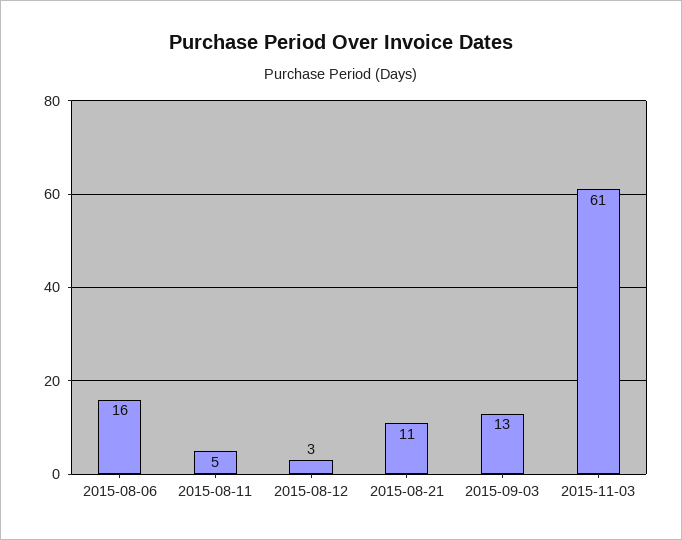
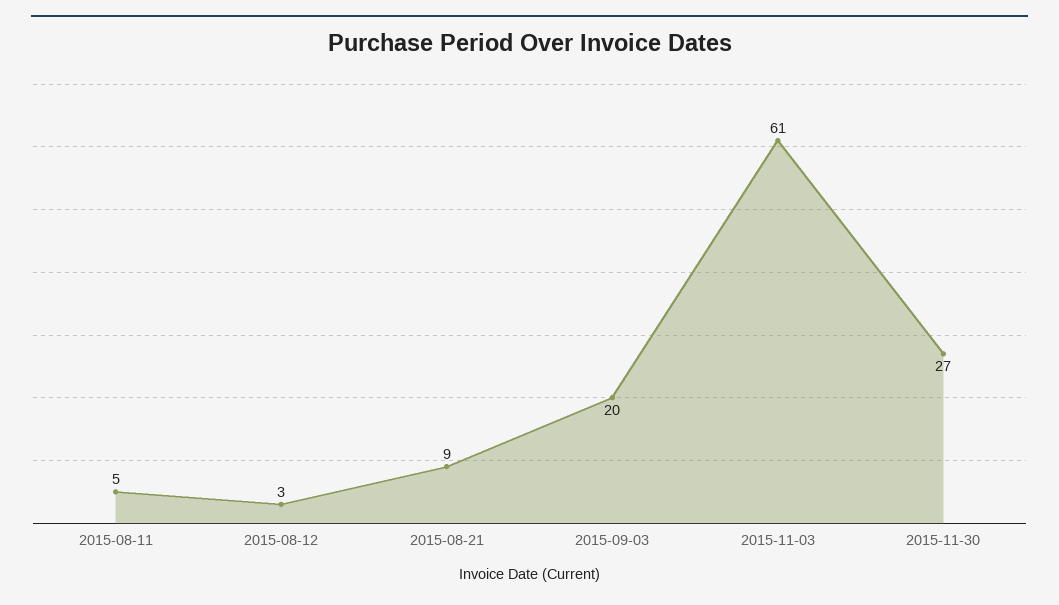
2015-08-06: 16 -> none
2015-08-21: 11 -> 9
2015-09-03: 13 -> 20
2015-11-30: none -> 27

